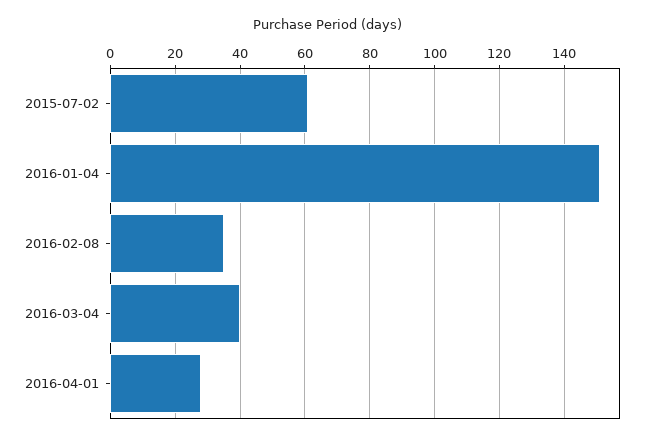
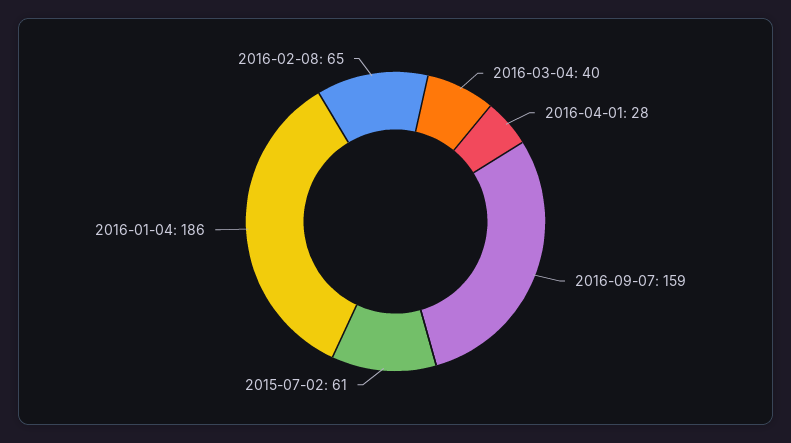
2016-01-04: 150 -> 186
2016-02-08: 35 -> 65
2016-09-07: none -> 159

